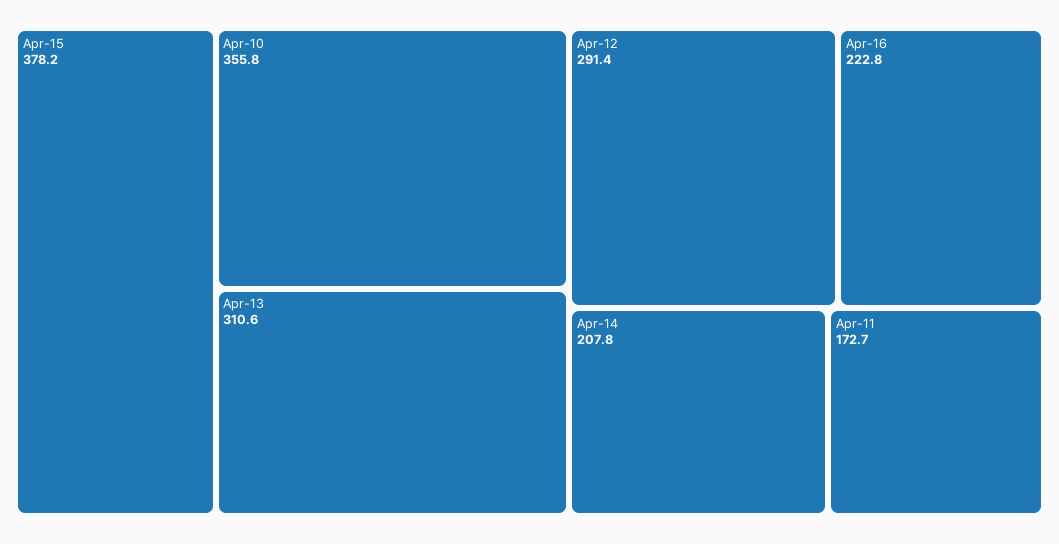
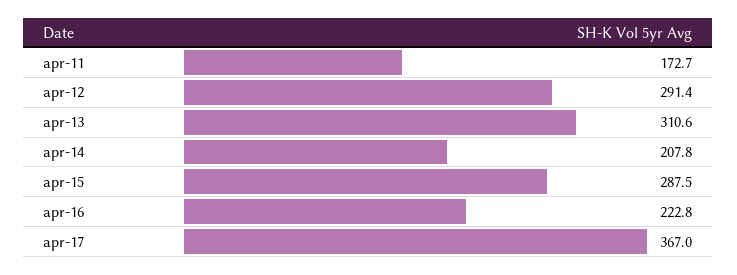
Apr-15: 378.2 -> 287.5
Apr-10: 355.8 -> none
apr-17: none -> 367

